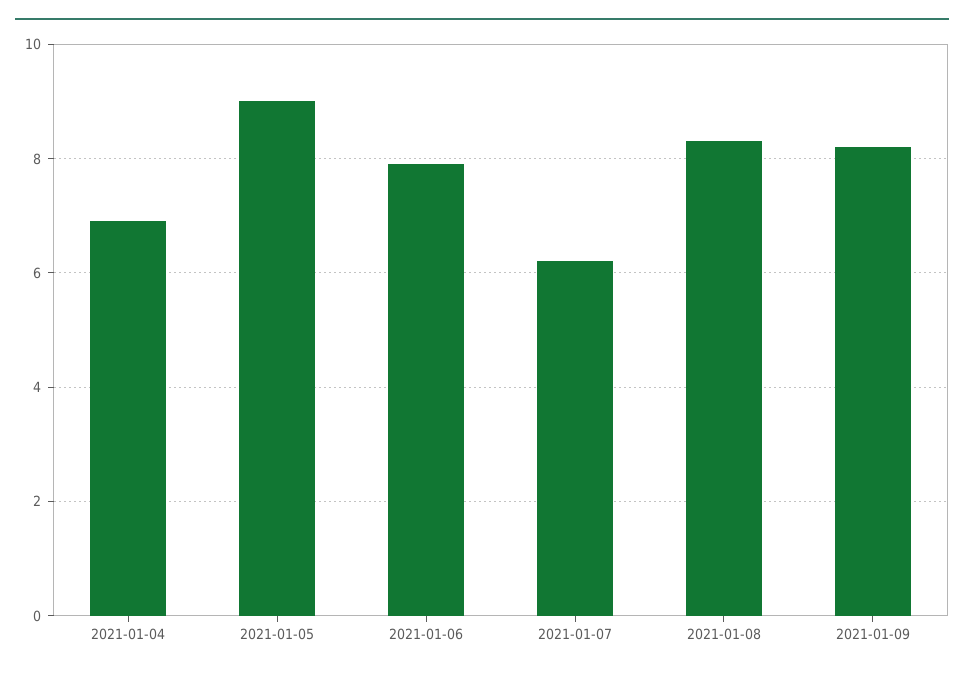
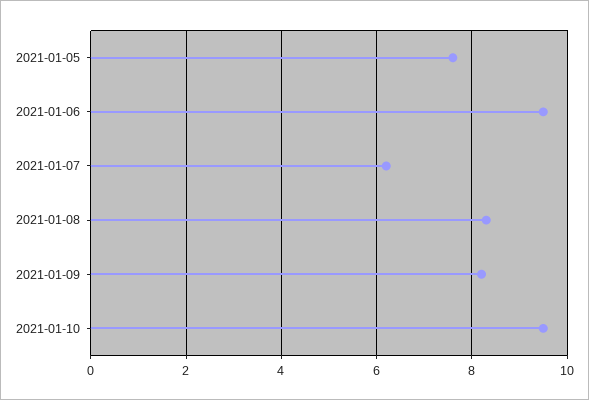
2021-01-04: 7 -> none
2021-01-05: 9 -> 7.5
2021-01-06: 8 -> 9.5
2021-01-10: none -> 9.5

